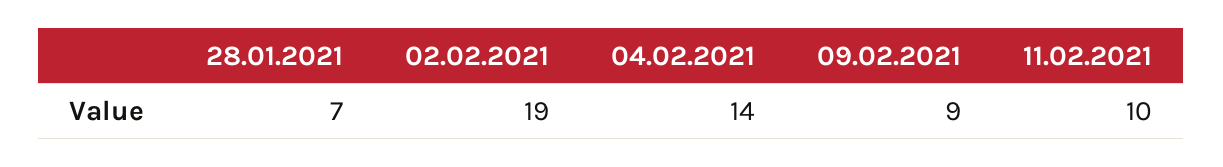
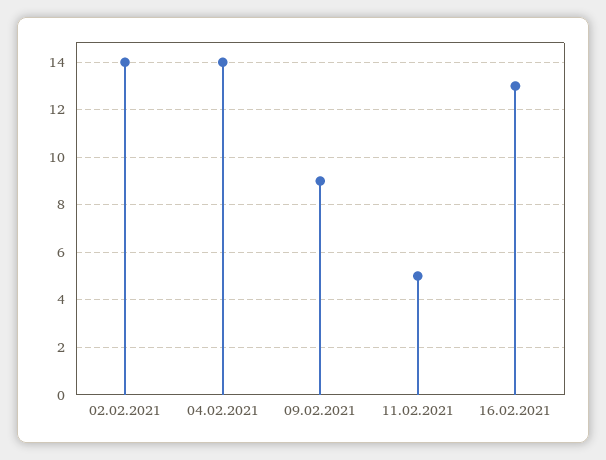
28.01.2021: 7 -> none
02.02.2021: 19 -> 14
11.02.2021: 10 -> 5
16.02.2021: none -> 13

